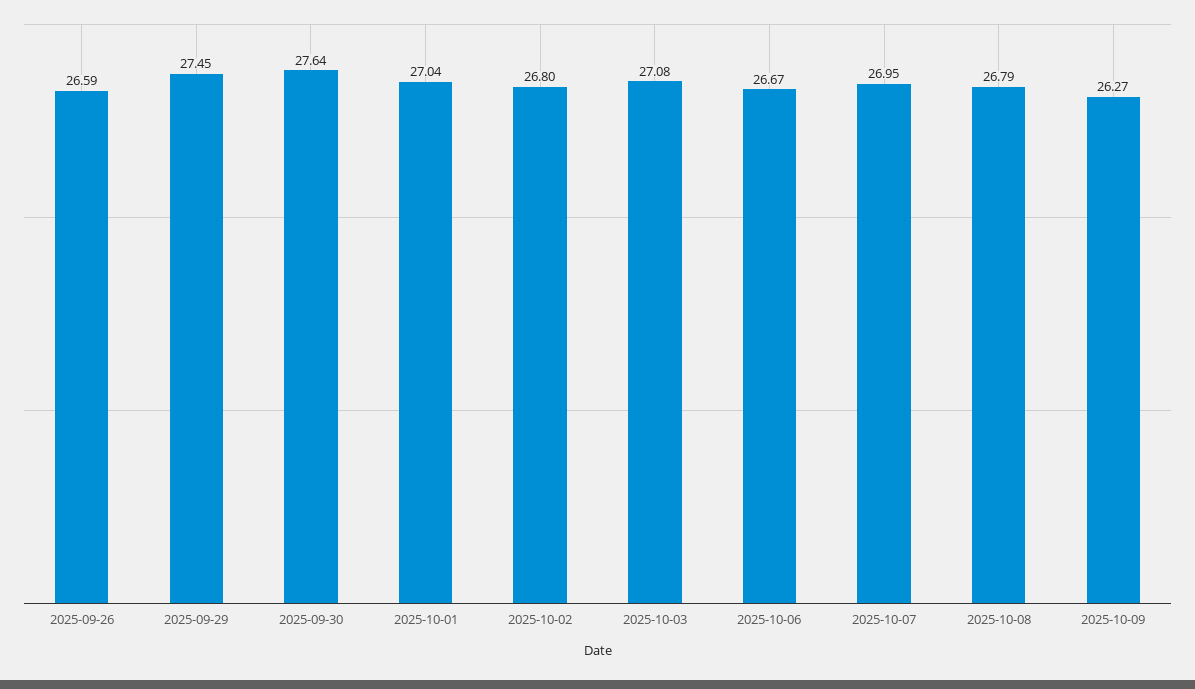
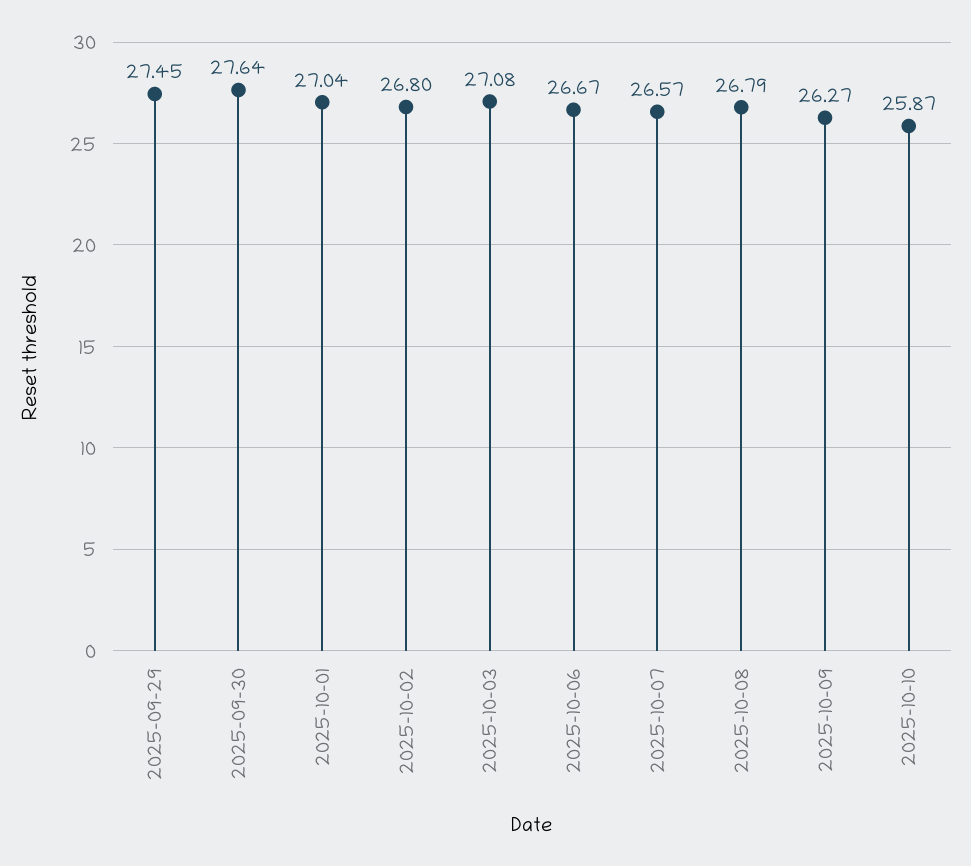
2025-09-26: 26.59 -> none
2025-10-07: 26.95 -> 26.57
2025-10-10: none -> 25.87

